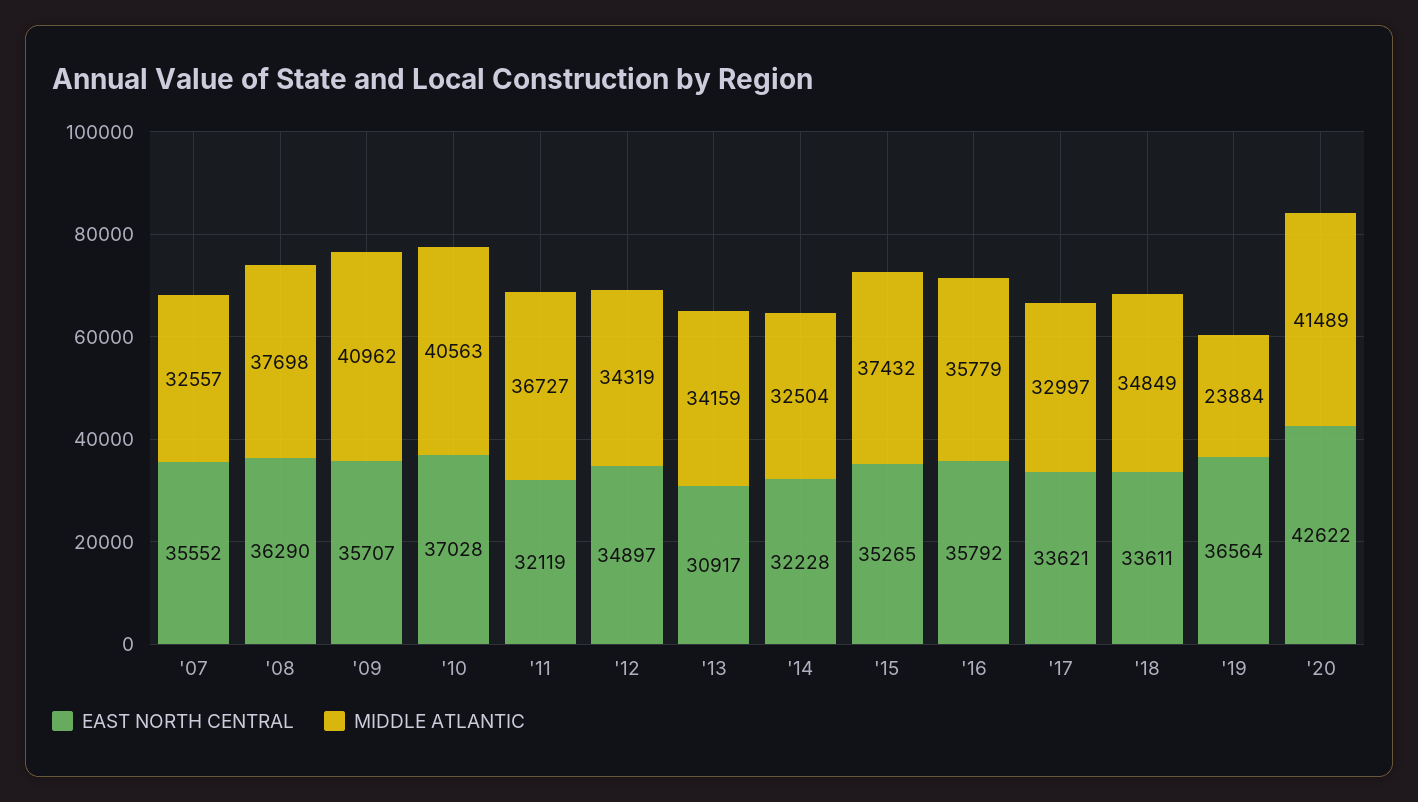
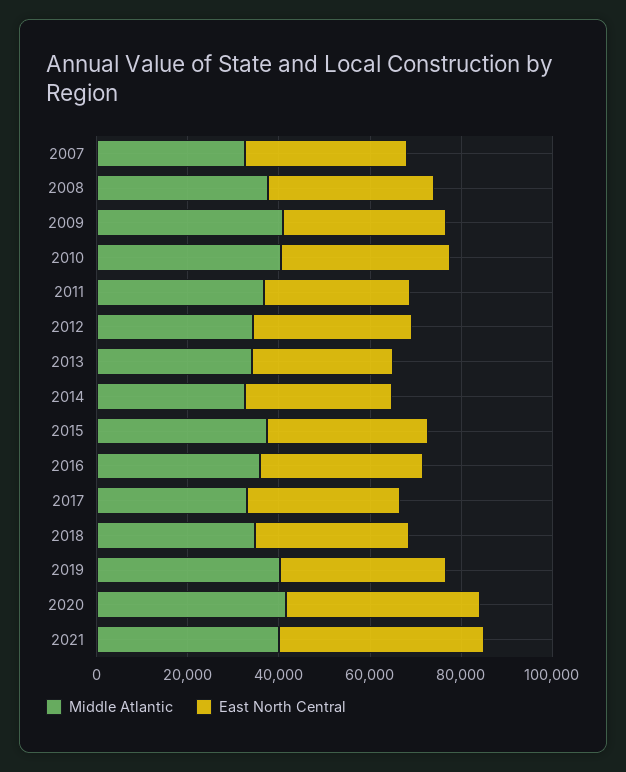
MIDDLE ATLANTIC, '19: 23884 -> 40000
MIDDLE ATLANTIC, 2021: none -> 40000
EAST NORTH CENTRAL, 2021: none -> 45000

